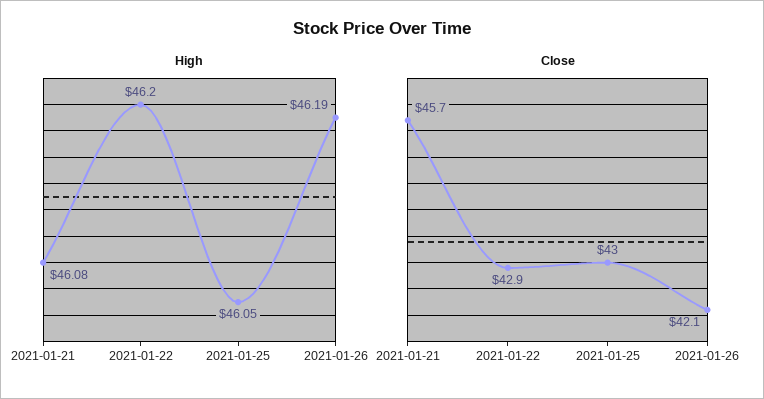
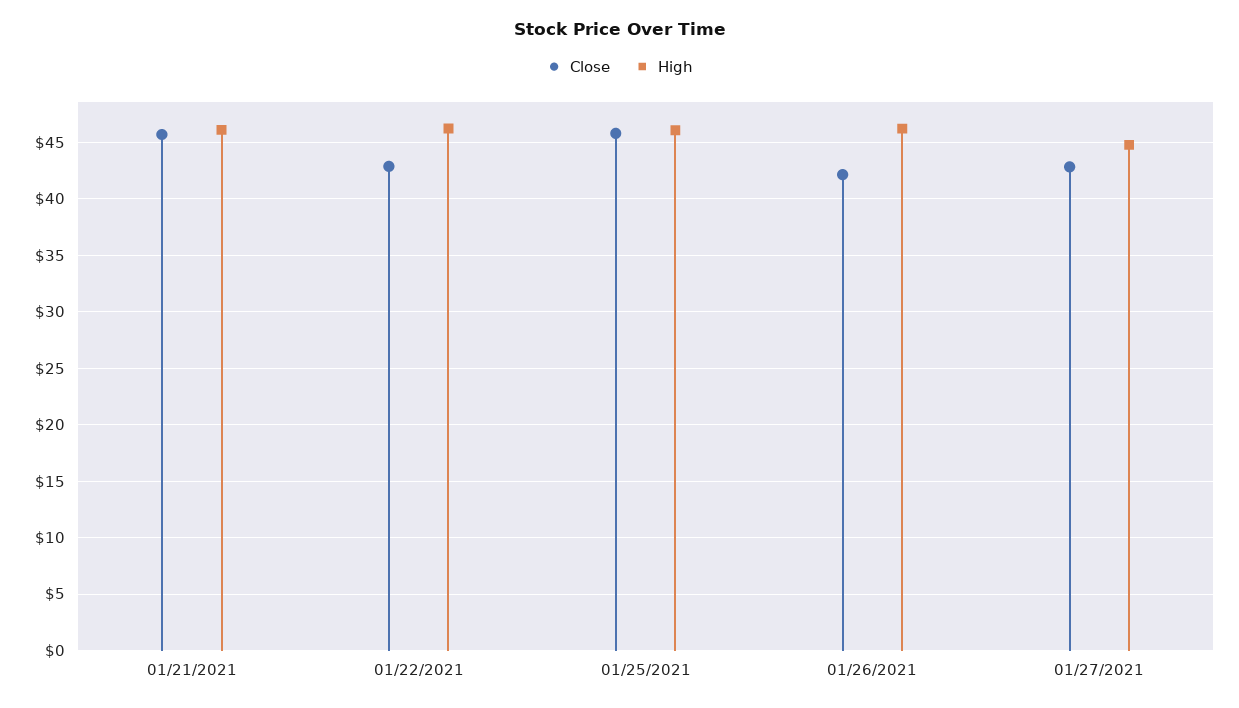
Close, 2021-01-25: 43 -> 46
Close, 01/27/2021: none -> 43
High, 01/27/2021: none -> 45

